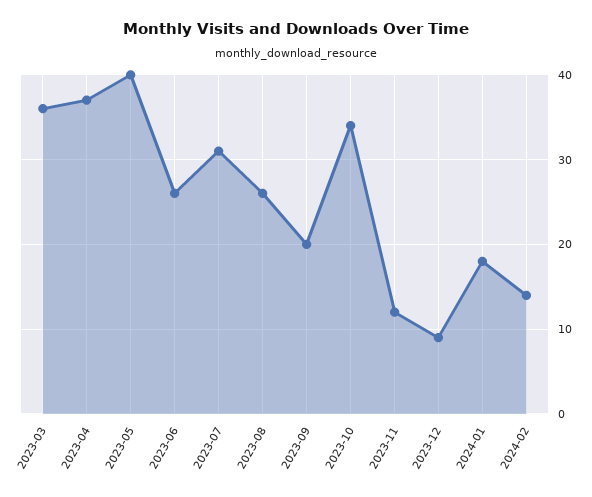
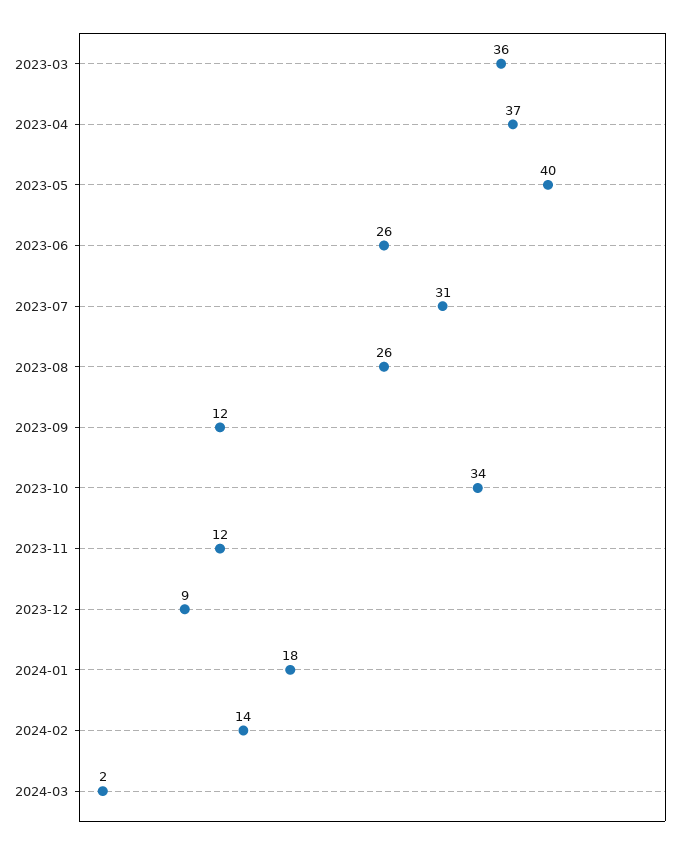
2023-09: 20 -> 12
2024-03: none -> 2

